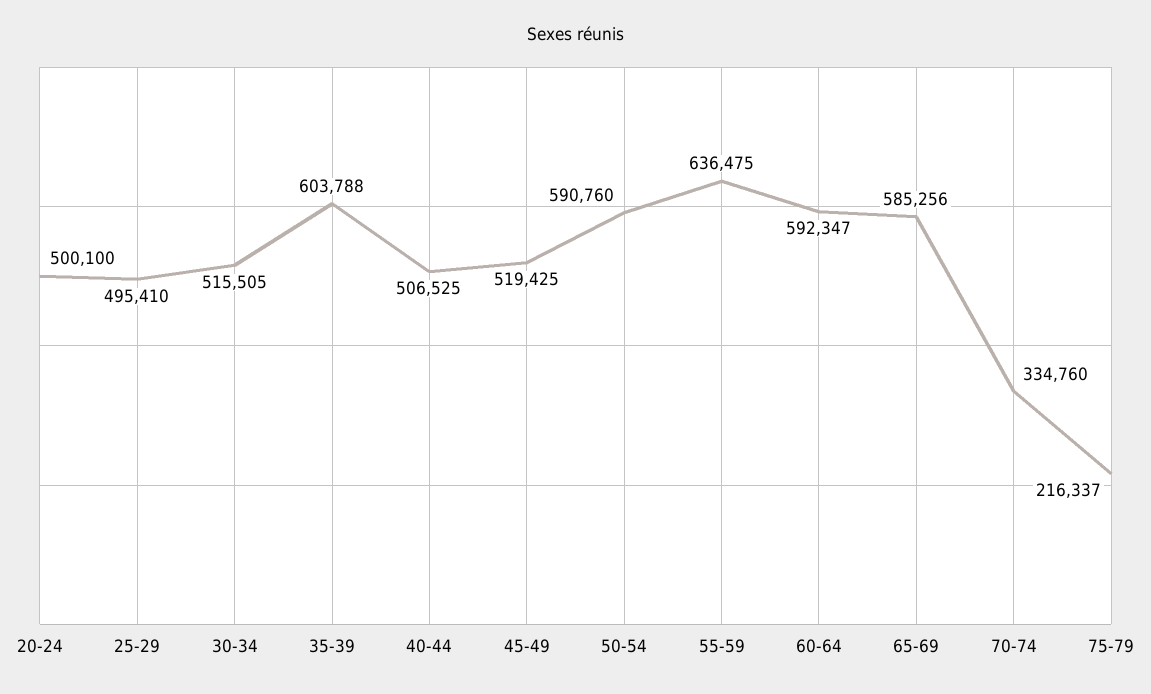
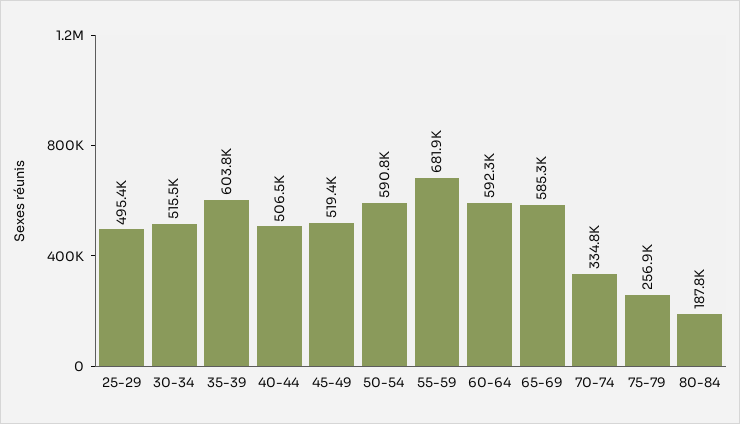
20-24: 500100 -> none
55-59: 636475 -> 681900
75-79: 216337 -> 256900
80-84: none -> 187800

